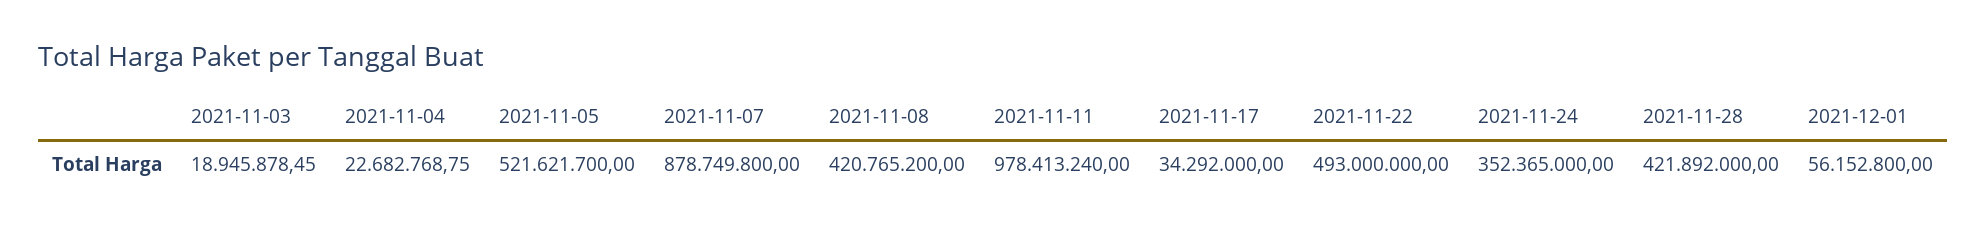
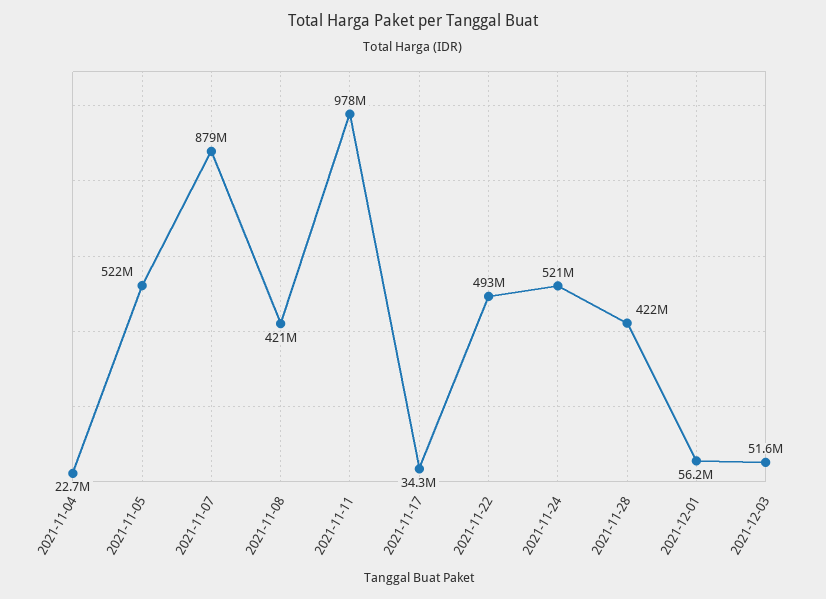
2021-11-03: 18945878.45 -> none
2021-11-24: 352365000 -> 521000000
2021-12-03: none -> 51600000

